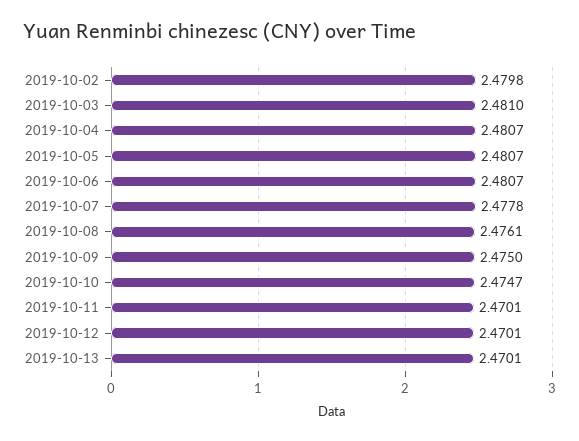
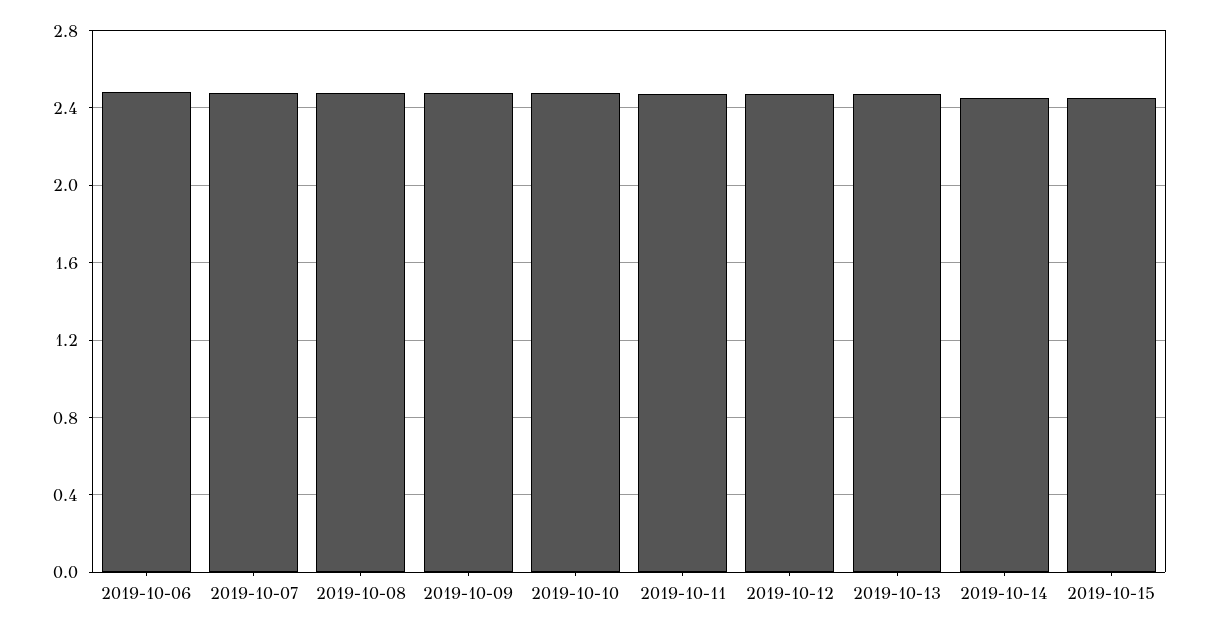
2019-10-02: 2.4798 -> none
2019-10-03: 2.481 -> none
2019-10-04: 2.4807 -> none
2019-10-05: 2.4807 -> none
2019-10-14: none -> 2.45
2019-10-15: none -> 2.45

